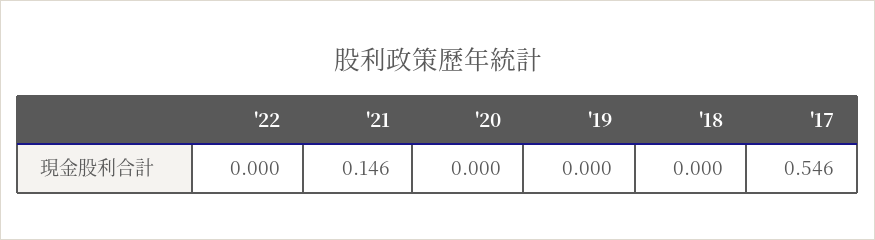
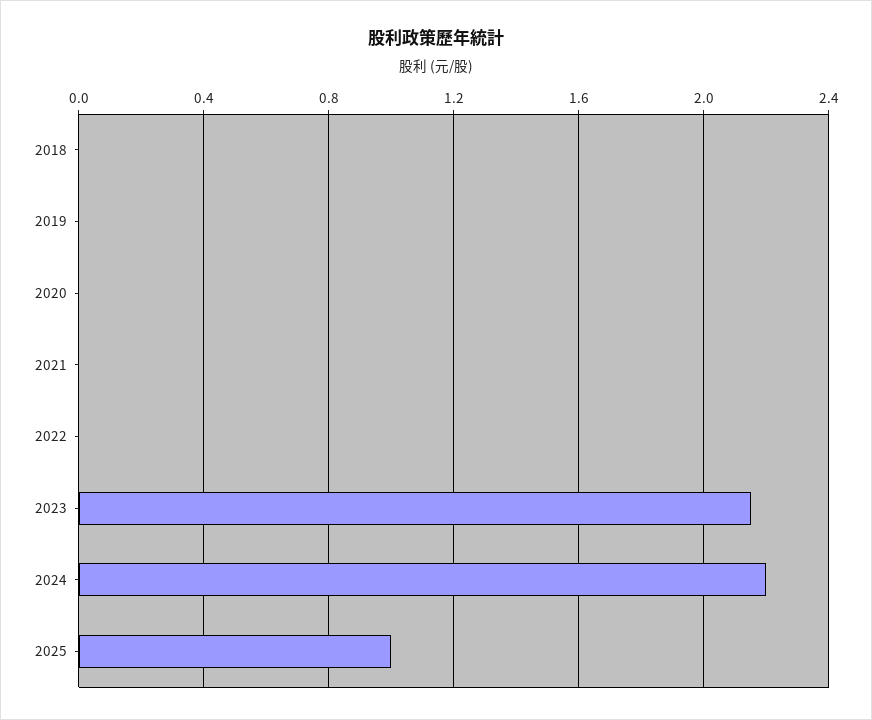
'21: 0.146 -> 0
'17: 0.546 -> none
2023: none -> 2.15
2024: none -> 2.2
2025: none -> 1

